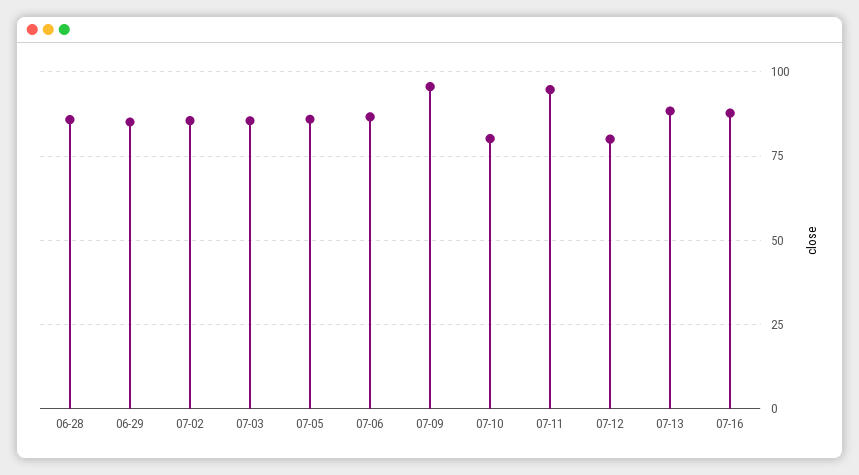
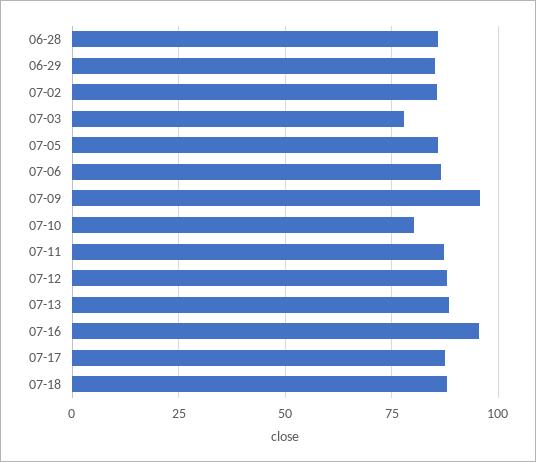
07-03: 85 -> 77.5
07-11: 95 -> 87.5
07-12: 80 -> 87.5
07-16: 87.5 -> 95
07-17: none -> 87.5
07-18: none -> 87.5

